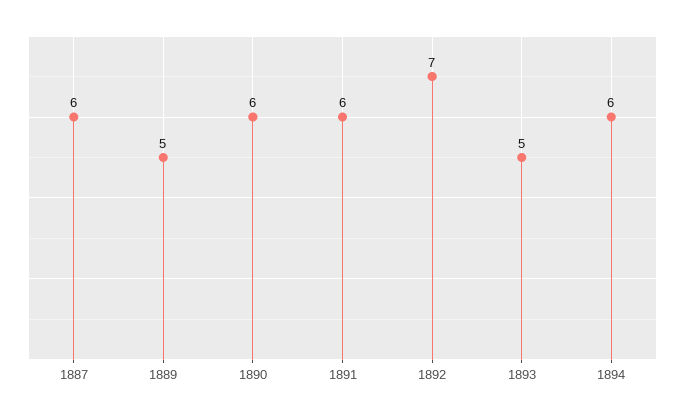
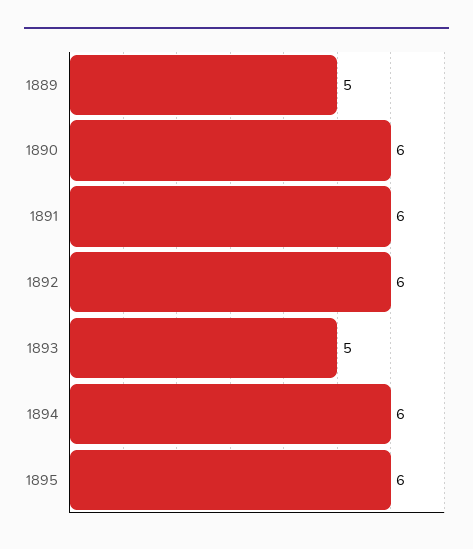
1887: 6 -> none
1892: 7 -> 6
1895: none -> 6

